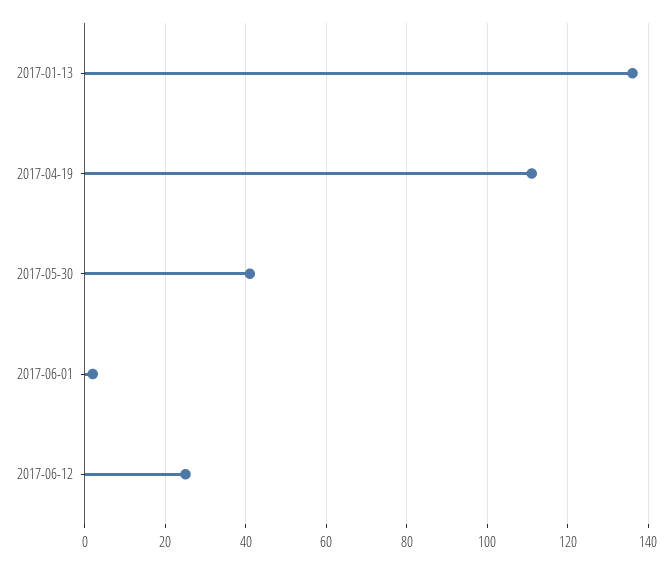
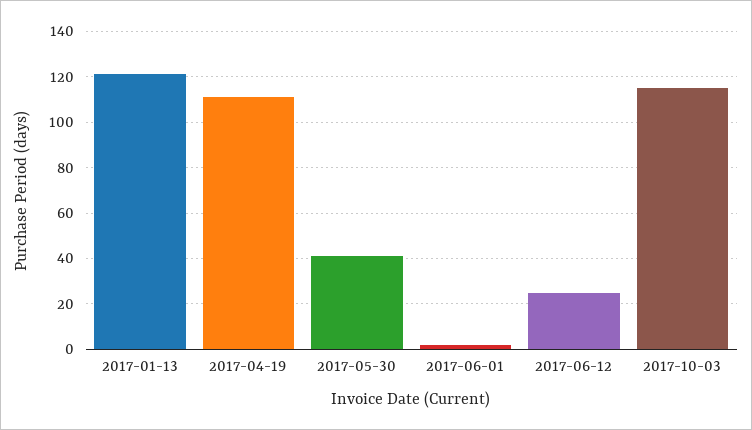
2017-01-13: 135 -> 120
2017-10-03: none -> 115

